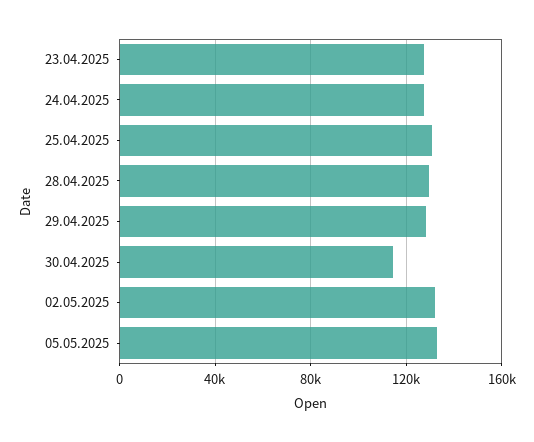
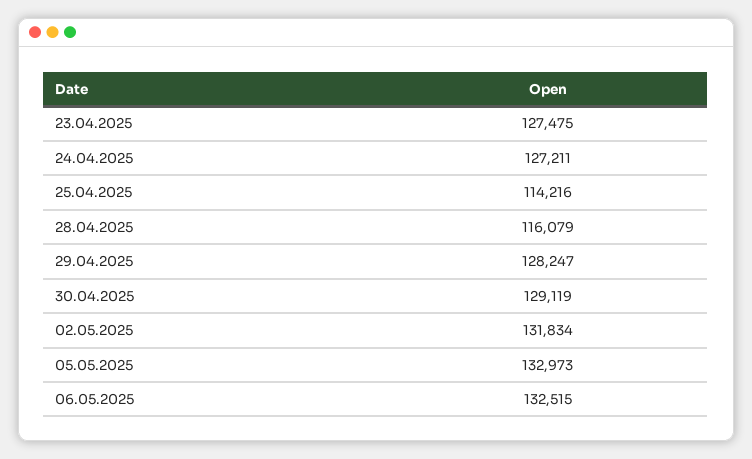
25.04.2025: 130000 -> 114216
28.04.2025: 130000 -> 116079
30.04.2025: 115000 -> 129119
06.05.2025: none -> 132515

